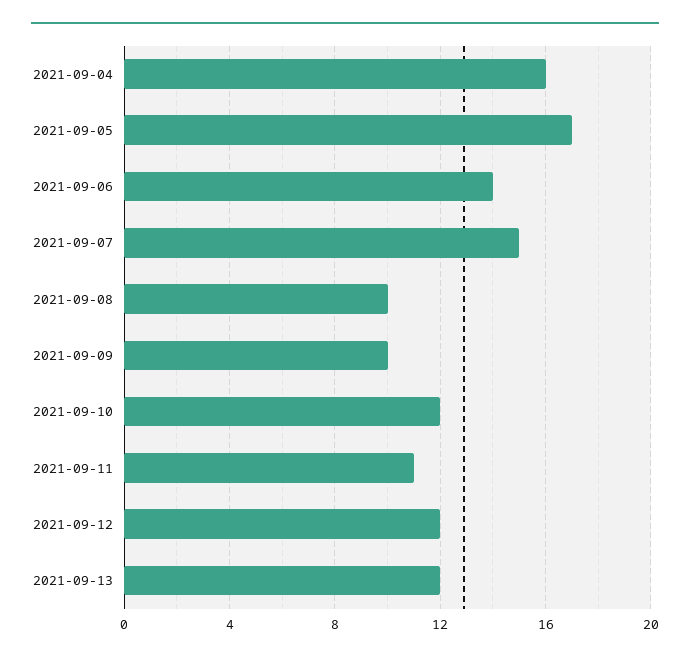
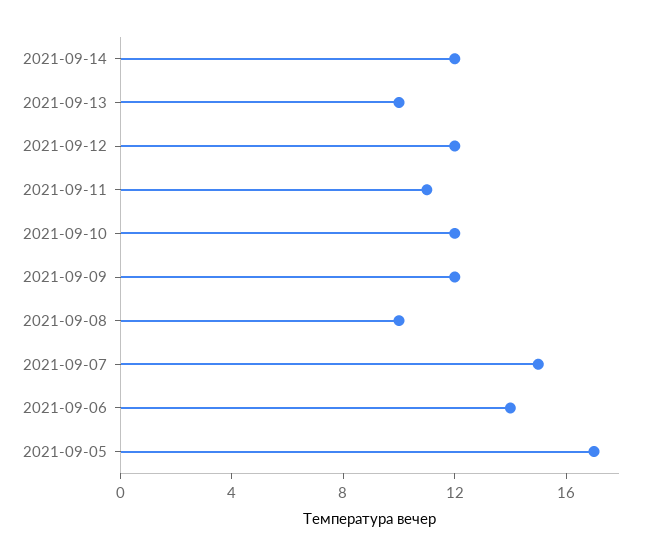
2021-09-04: 16 -> none
2021-09-09: 10 -> 12
2021-09-13: 12 -> 10
2021-09-14: none -> 12

